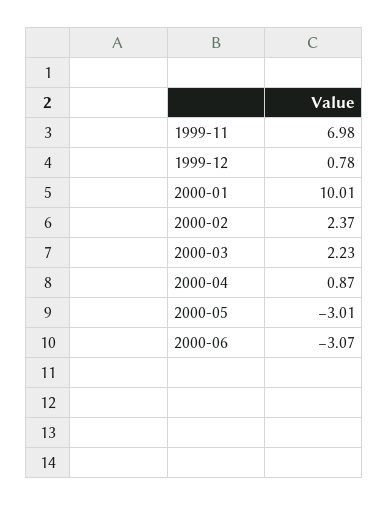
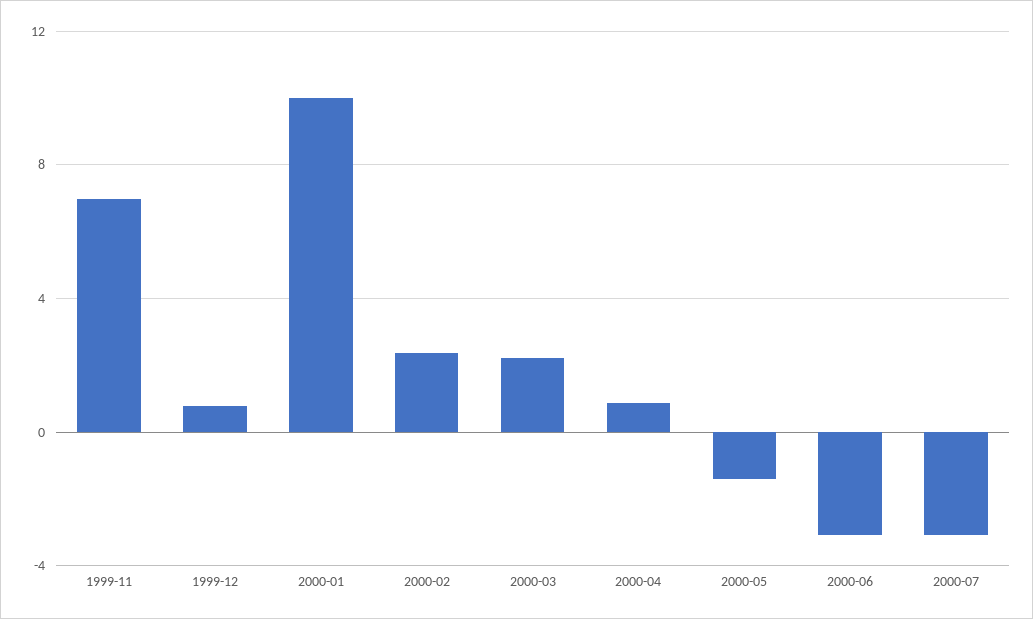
2000-05: -3.01 -> -1.5
2000-07: none -> -3

